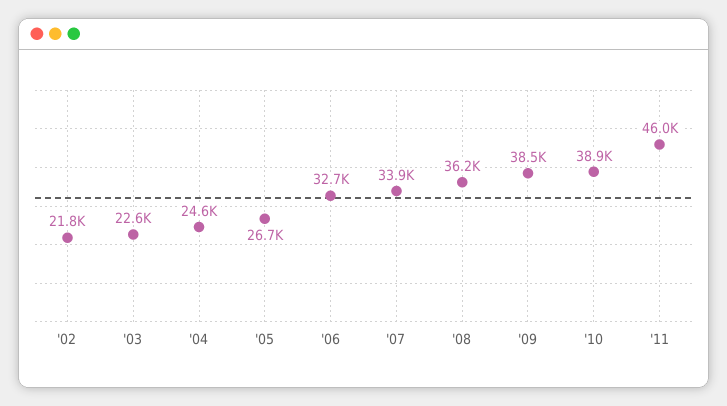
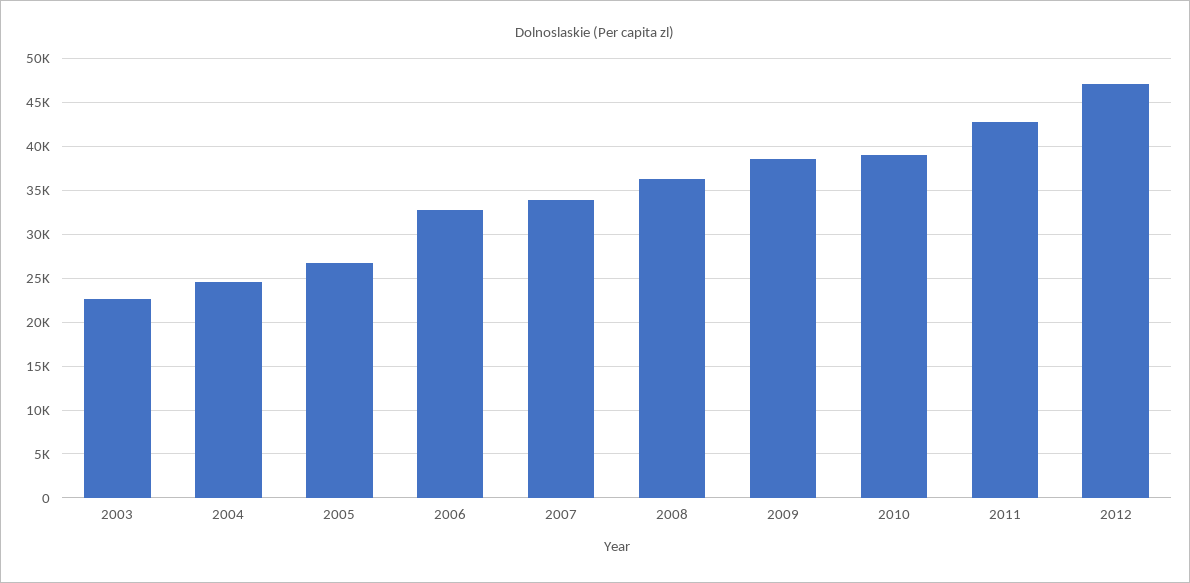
'02: 21800 -> none
'11: 46000 -> 43000
2012: none -> 47000

